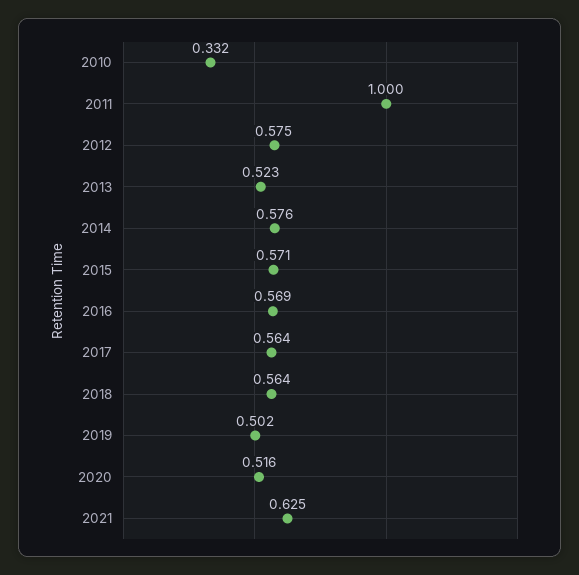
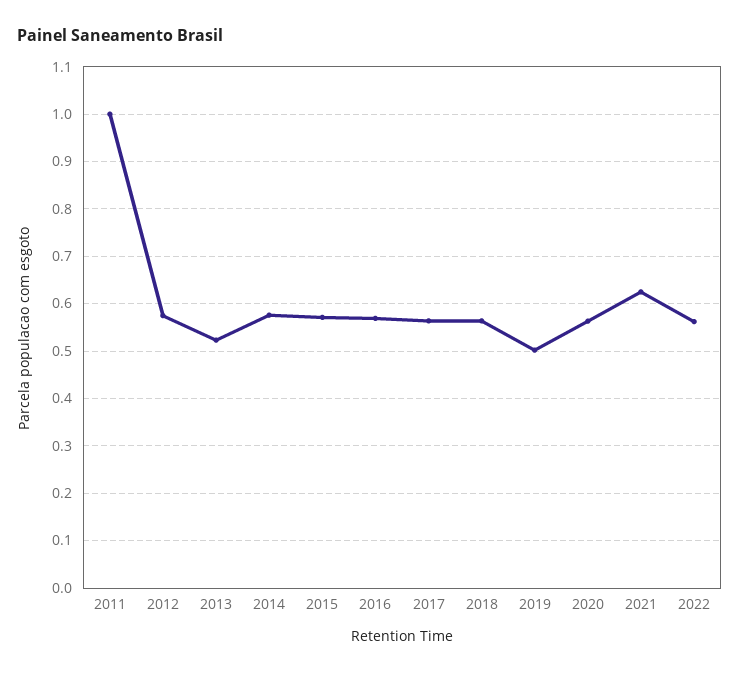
2010: 0.332 -> none
2020: 0.516 -> 0.56
2022: none -> 0.56

